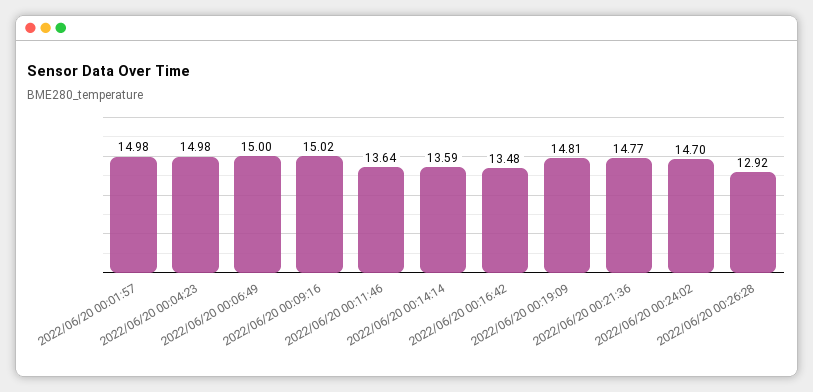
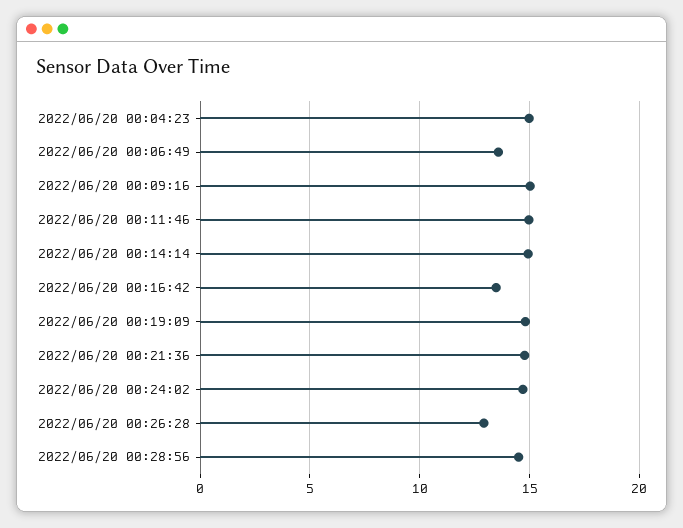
2022/06/20 00:01:57: 14.98 -> none
2022/06/20 00:06:49: 15 -> 13.5
2022/06/20 00:11:46: 13.64 -> 15
2022/06/20 00:14:14: 13.59 -> 15
2022/06/20 00:28:56: none -> 14.5

